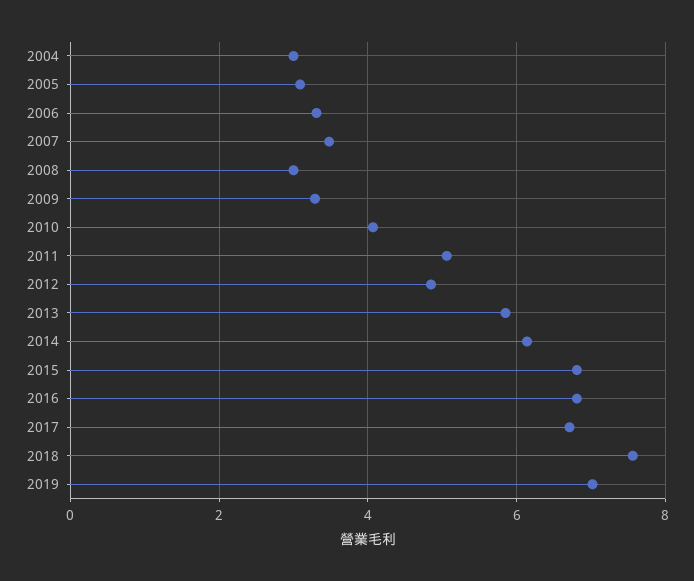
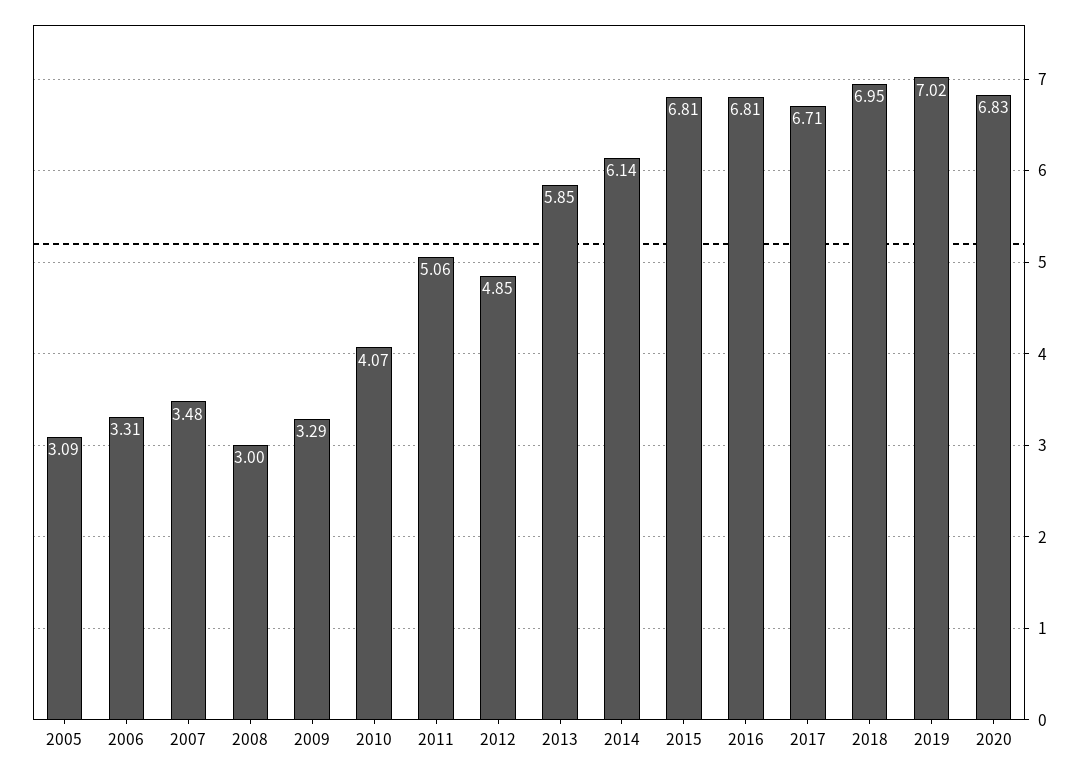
2004: 3 -> none
2018: 7.6 -> 6.95
2020: none -> 6.83

